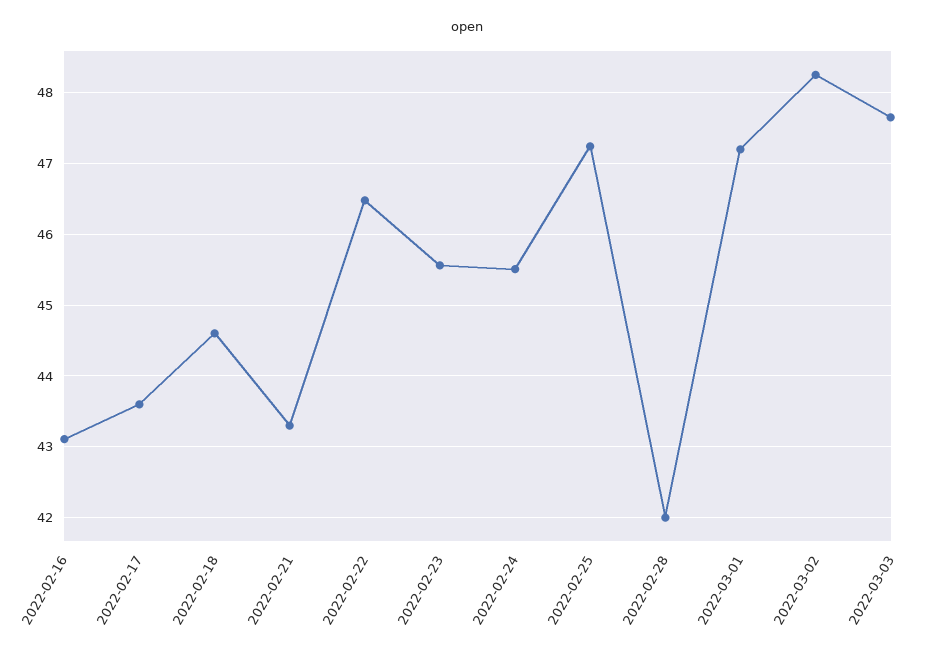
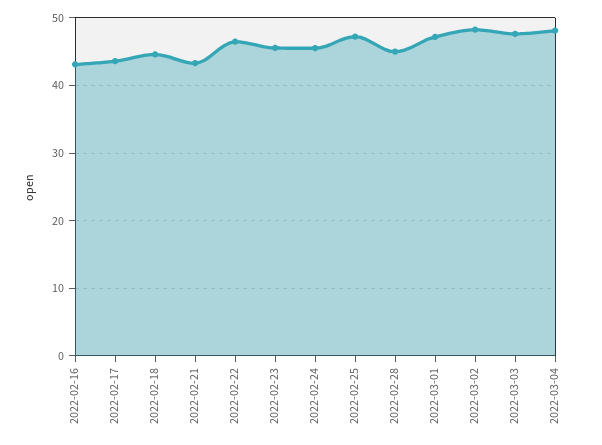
2022-02-28: 42 -> 45
2022-03-04: none -> 48

